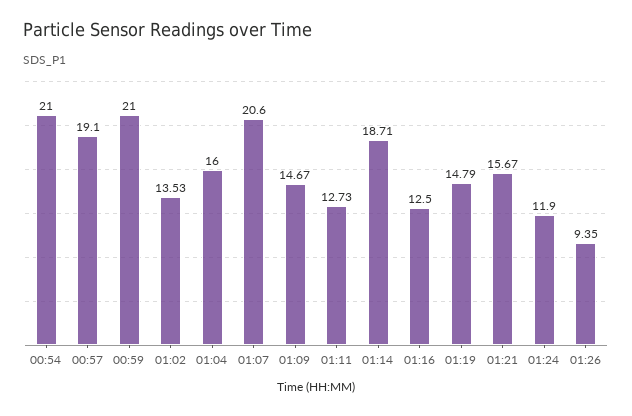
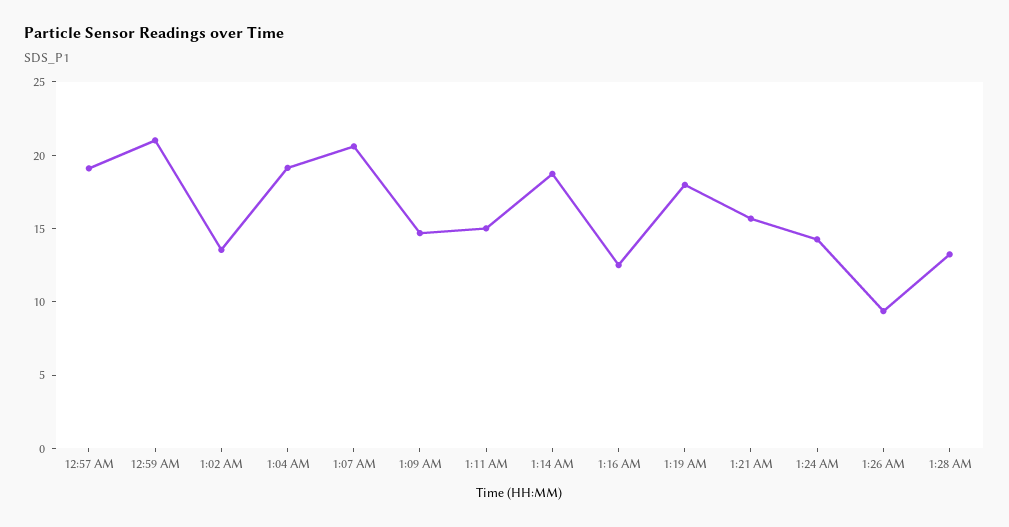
00:54: 21 -> none
01:04: 16 -> 19
01:11: 12.73 -> 15
01:19: 14.79 -> 18
01:24: 11.9 -> 14
1:28 AM: none -> 13

